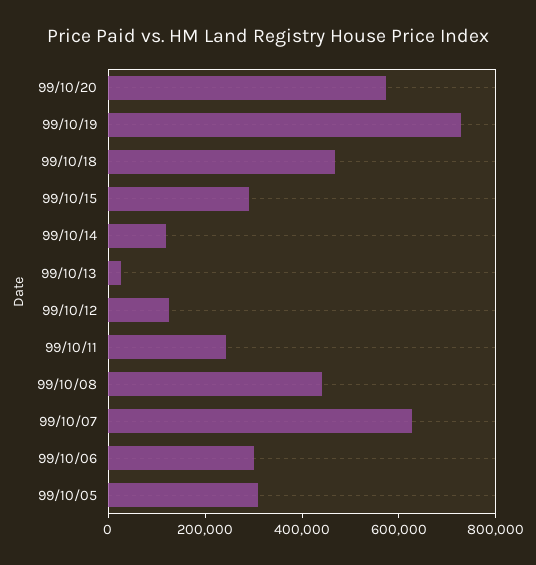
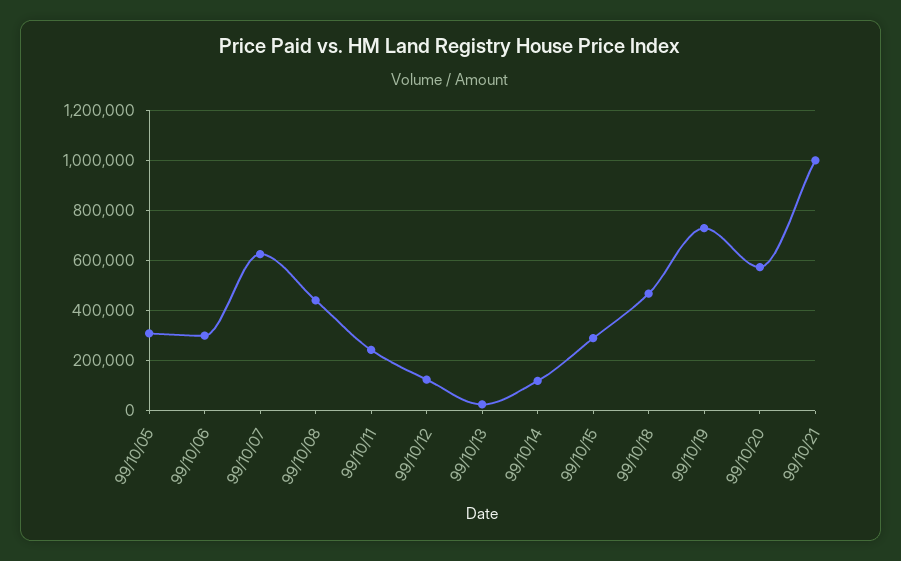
99/10/21: none -> 1000000

